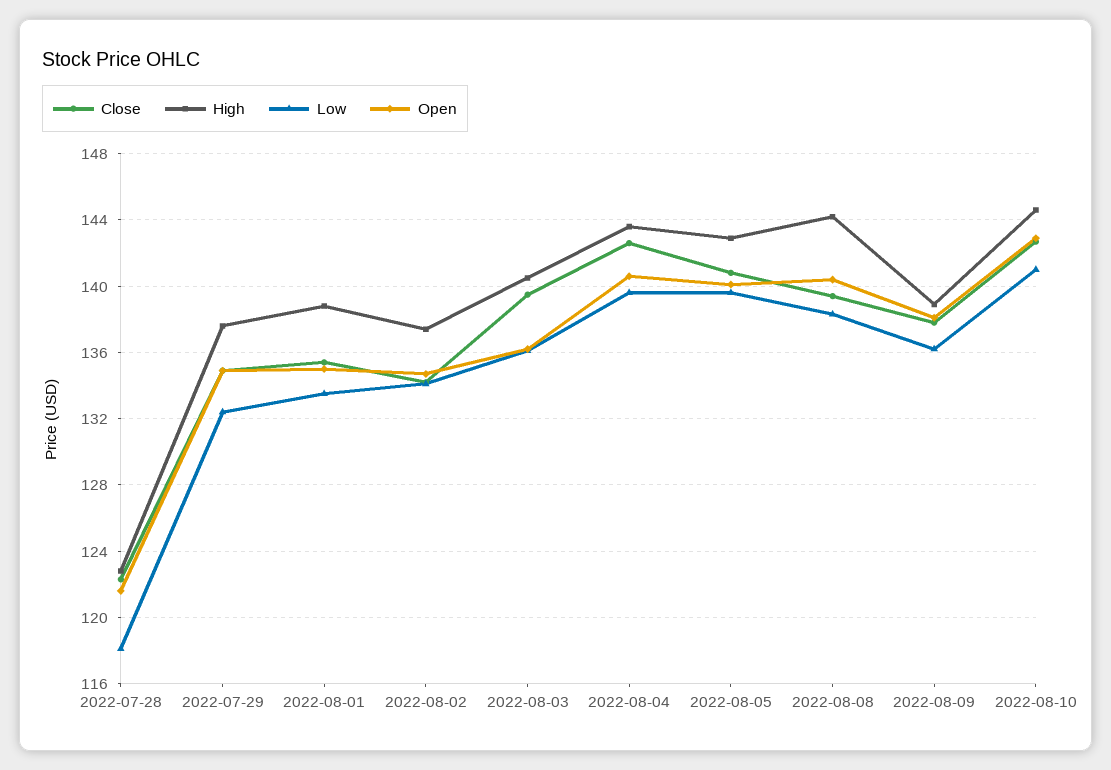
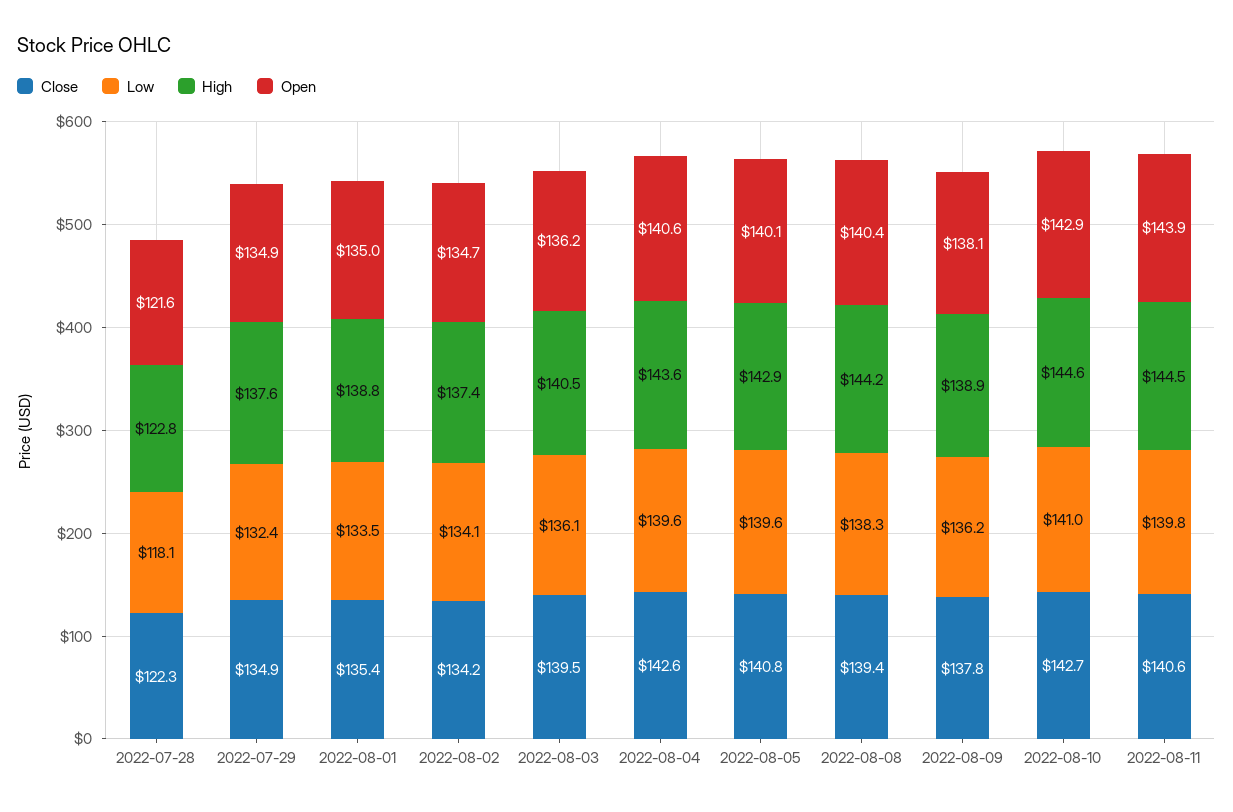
Close, 2022-08-11: none -> 140.6
Low, 2022-08-11: none -> 139.8
High, 2022-08-11: none -> 144.5
Open, 2022-08-11: none -> 143.9

